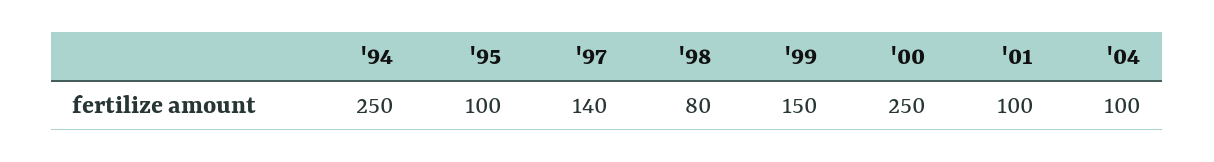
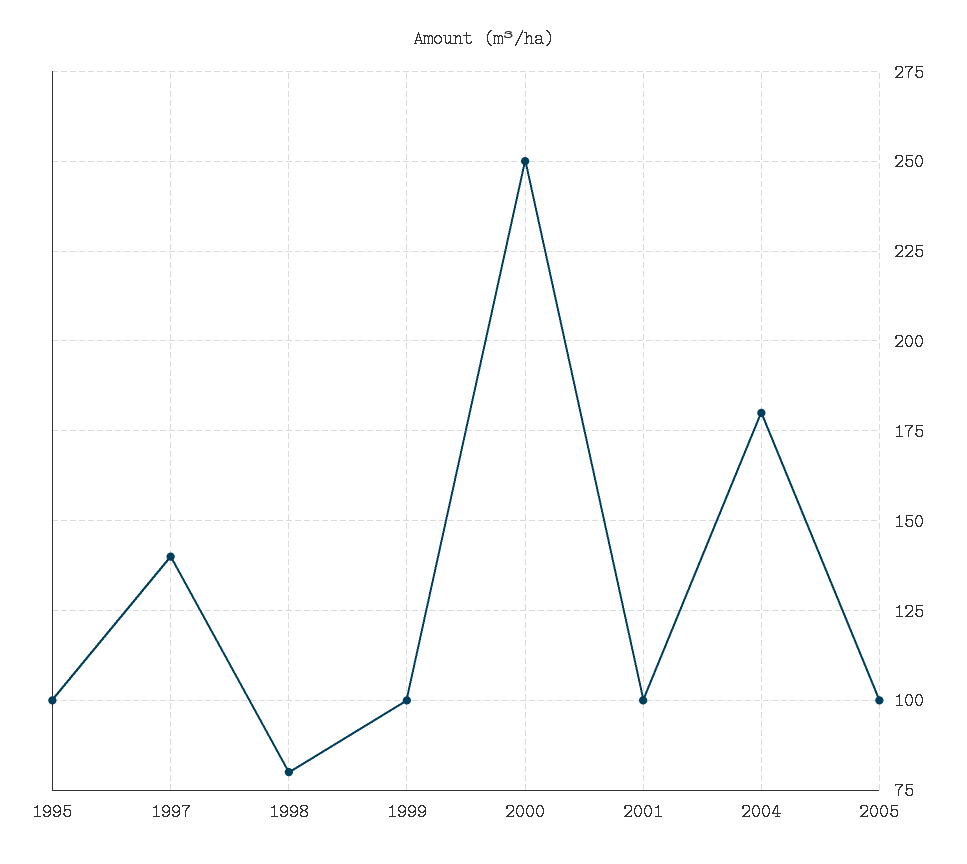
'94: 250 -> none
'99: 150 -> 100
'04: 100 -> 180
2005: none -> 100

